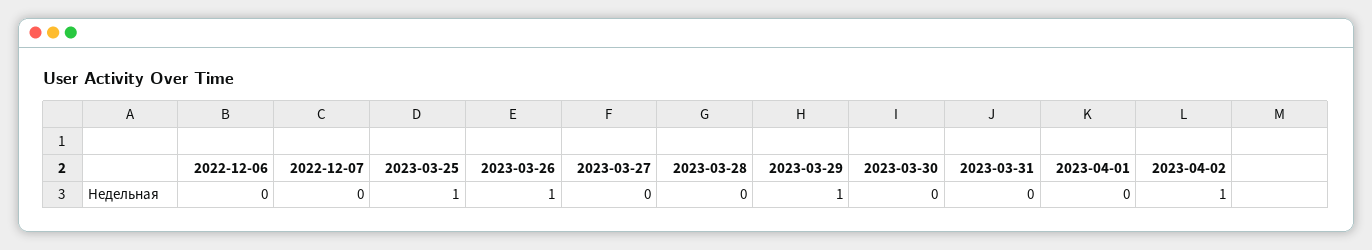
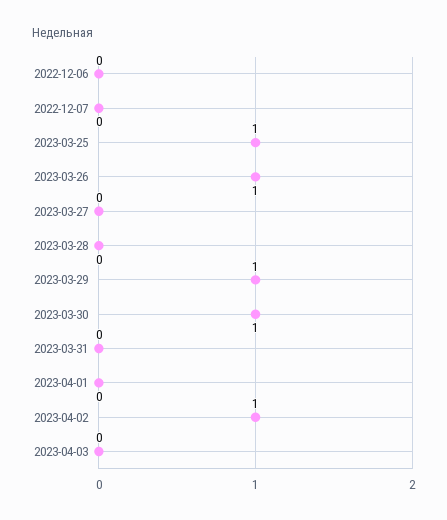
2023-03-30: 0 -> 1
2023-04-03: none -> 0

